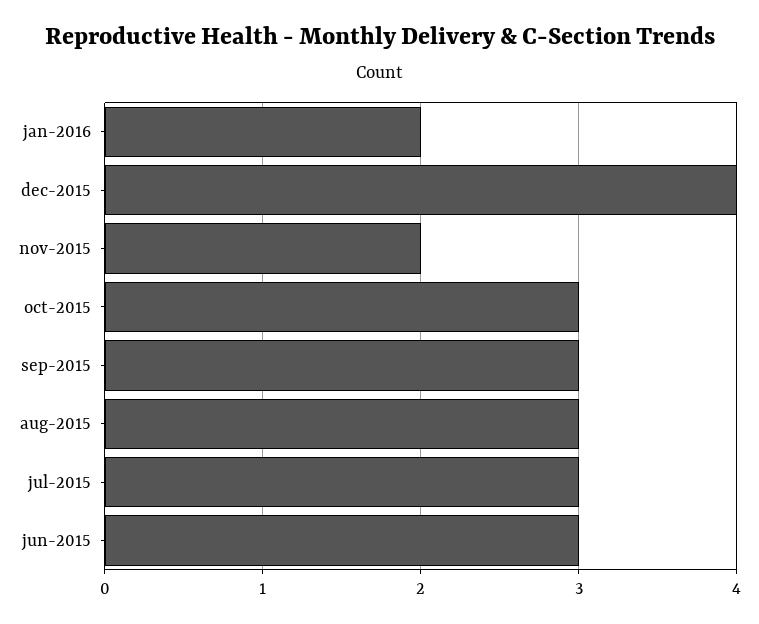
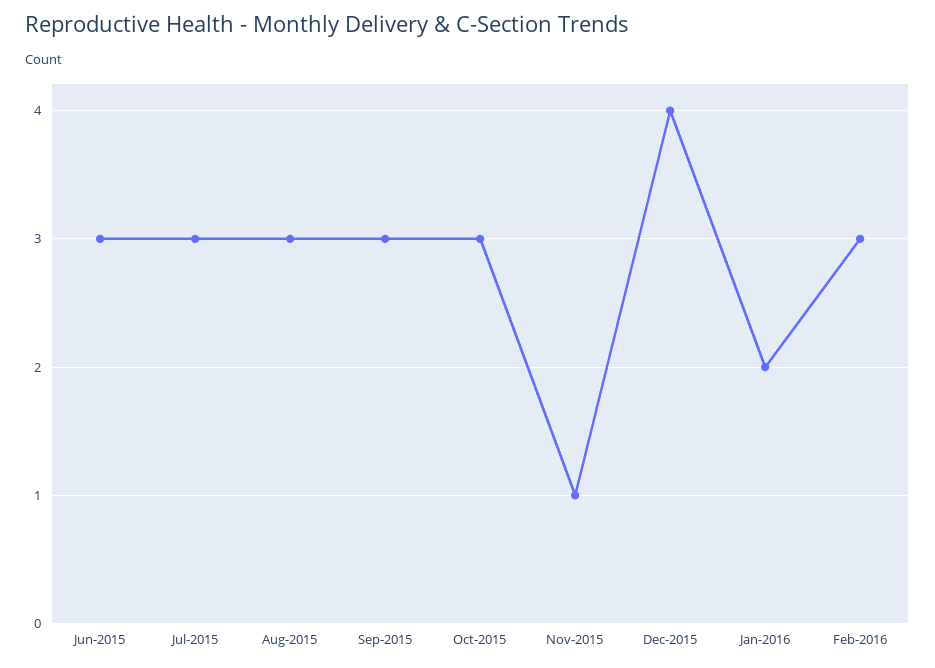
nov-2015: 2 -> 1
Feb-2016: none -> 3

